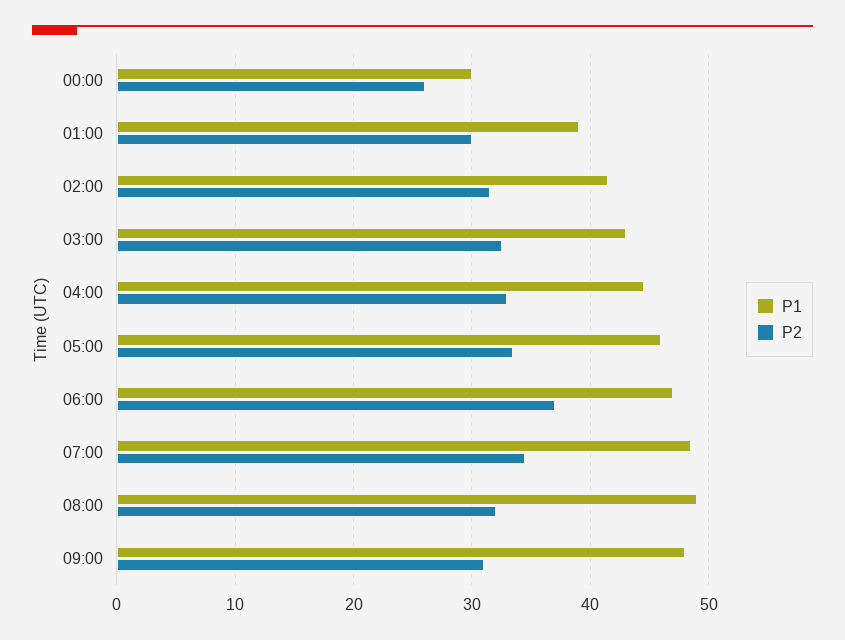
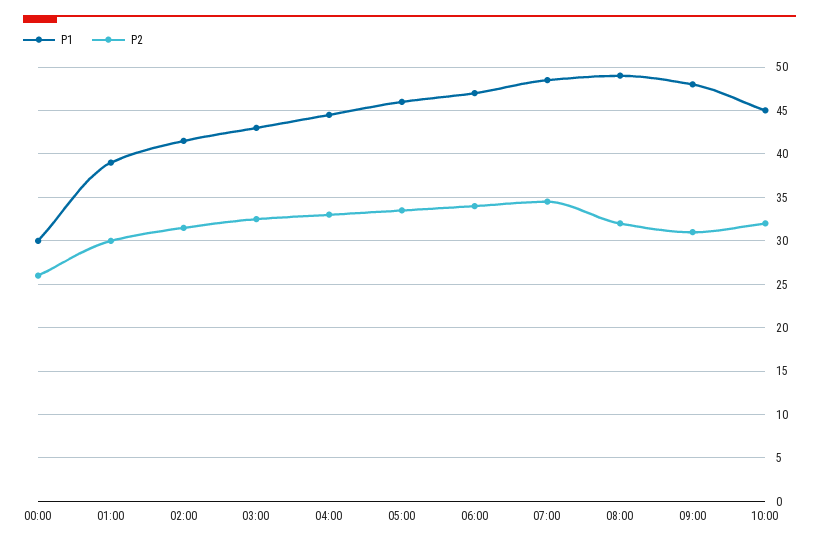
P2, 06:00: 37 -> 34
P1, 10:00: none -> 45
P2, 10:00: none -> 32

